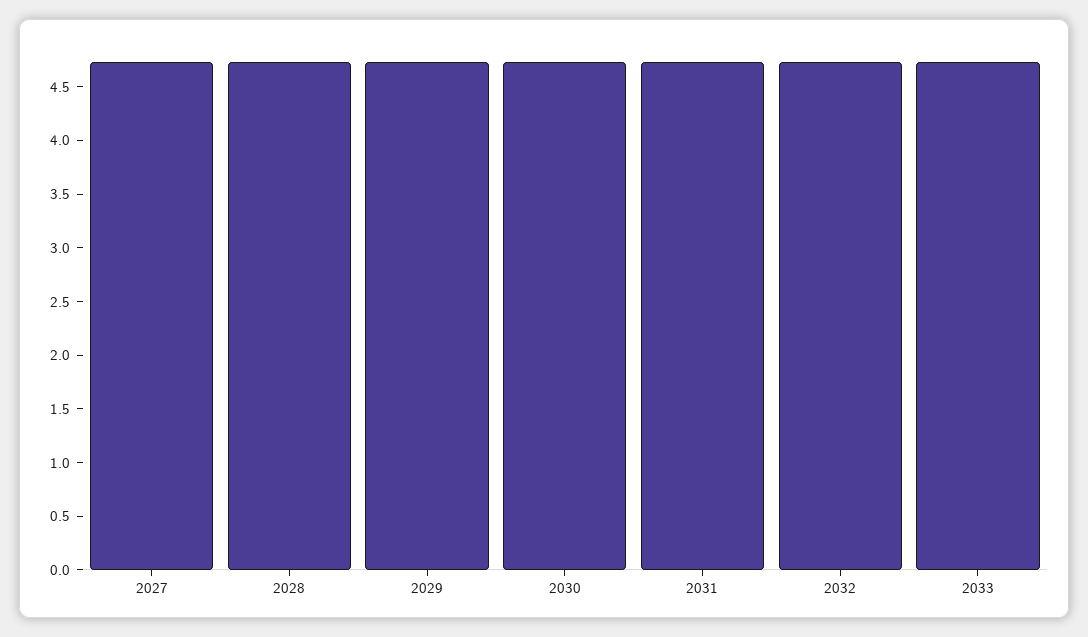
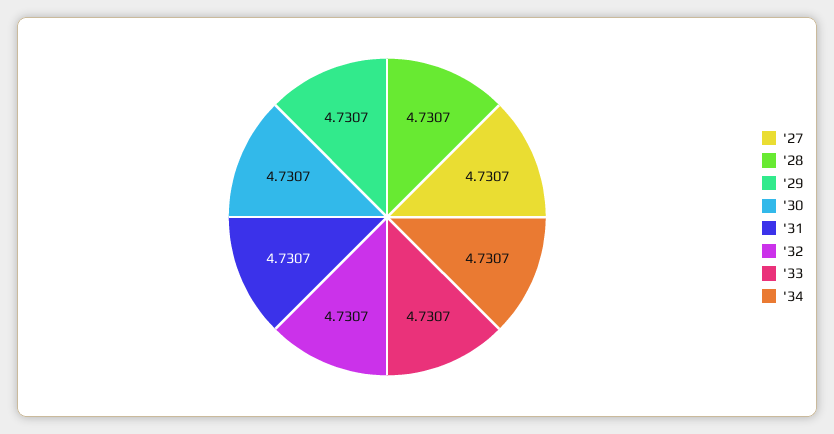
'34: none -> 4.7307

